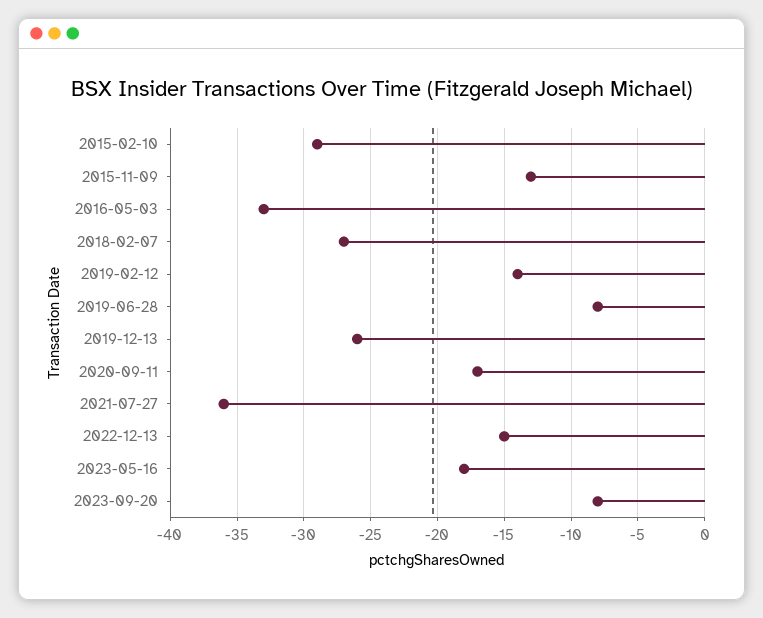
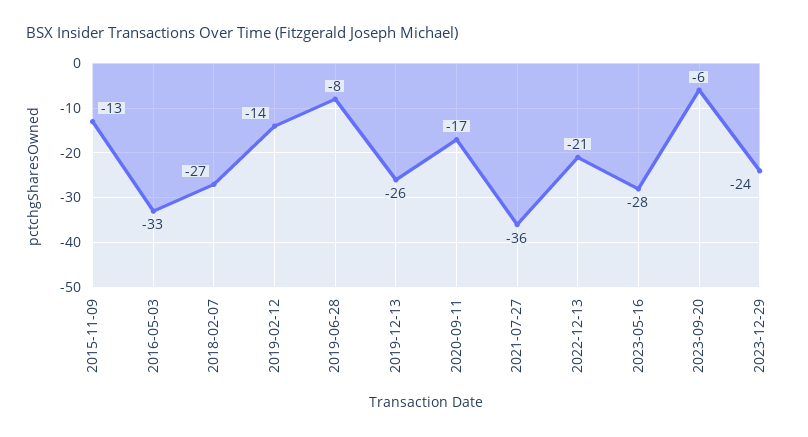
2015-02-10: -29 -> none
2022-12-13: -15 -> -21
2023-05-16: -18 -> -28
2023-09-20: -8 -> -6
2023-12-29: none -> -24

